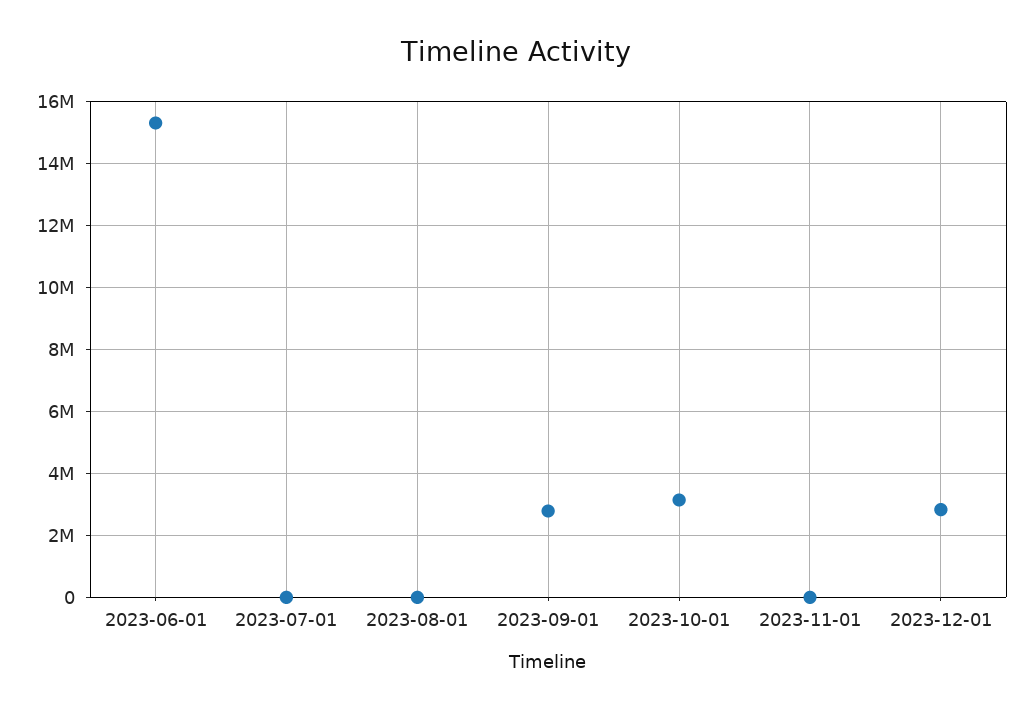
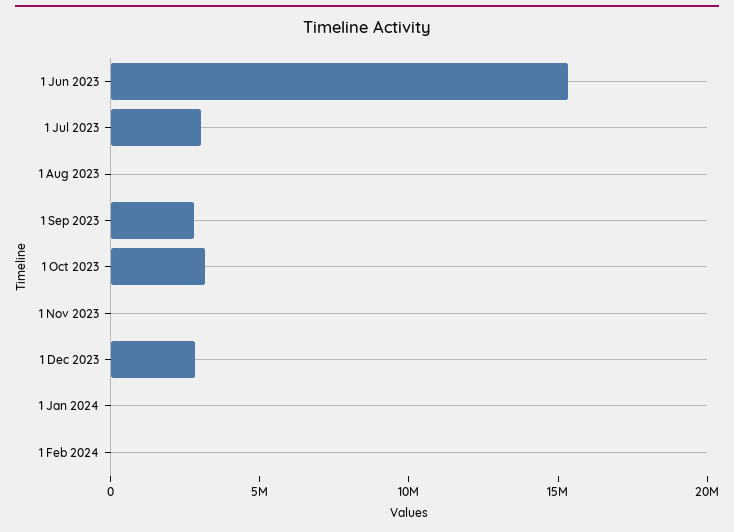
2023-07-01: 0 -> 3000000
1 Jan 2024: none -> 0
1 Feb 2024: none -> 0

